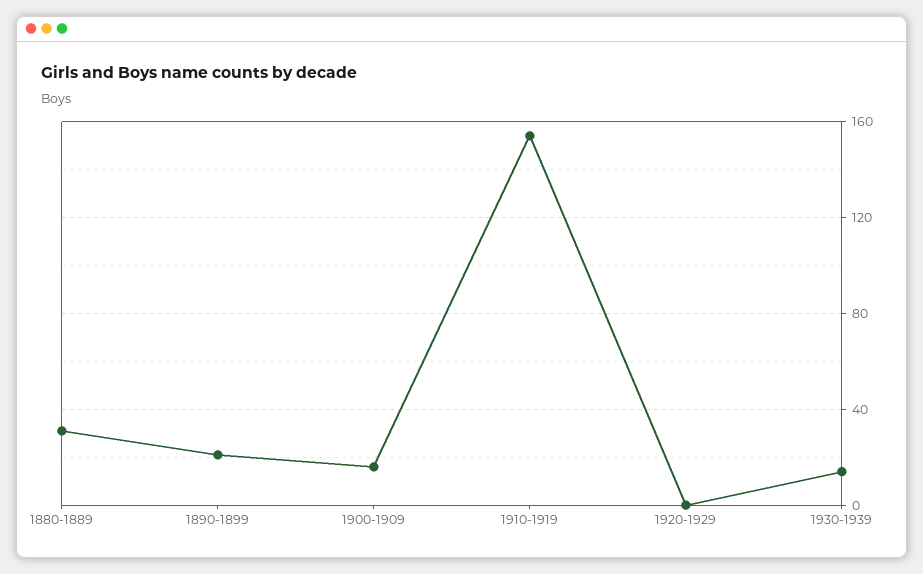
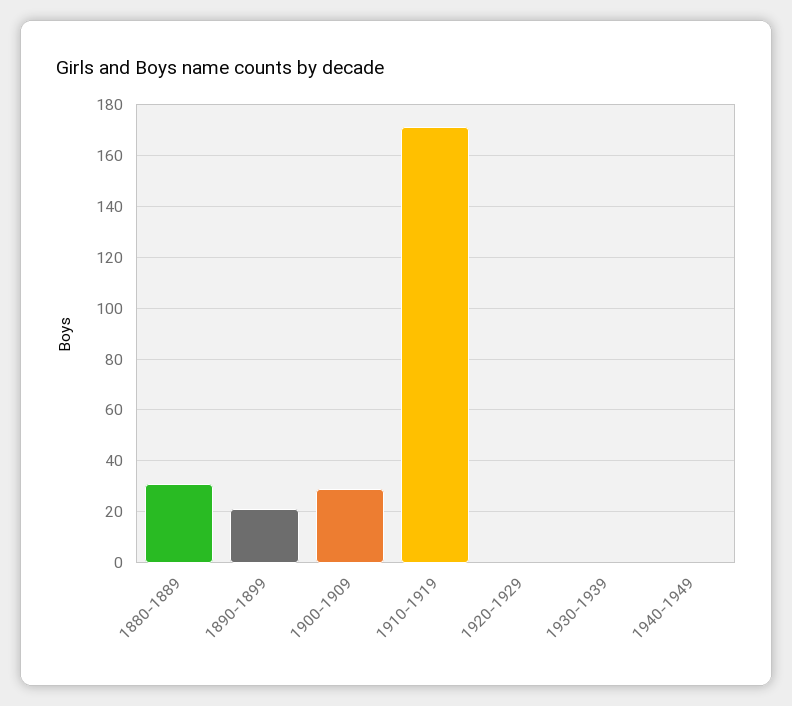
1900-1909: 15 -> 30
1910-1919: 155 -> 170
1930-1939: 15 -> 0
1940-1949: none -> 0

